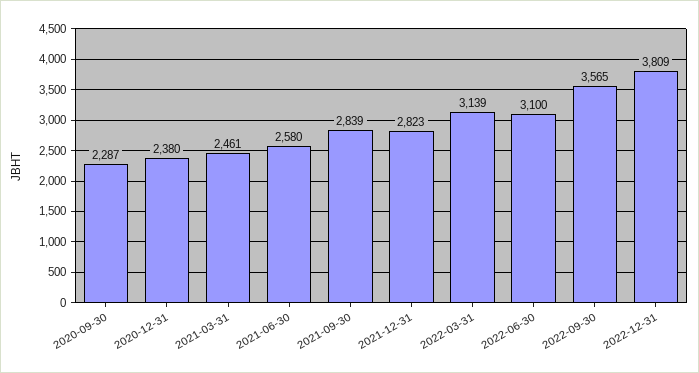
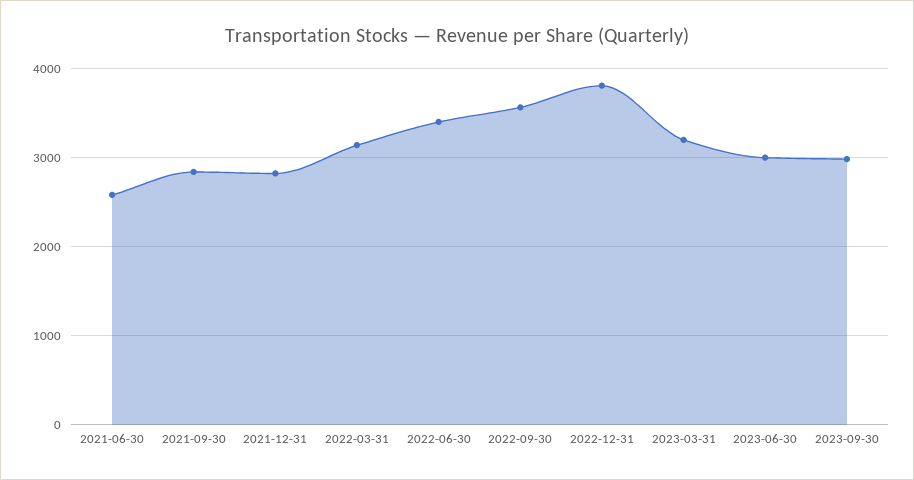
2020-09-30: 2287 -> none
2020-12-31: 2380 -> none
2021-03-31: 2461 -> none
2022-06-30: 3100 -> 3400
2023-03-31: none -> 3200
2023-06-30: none -> 3000
2023-09-30: none -> 3000

